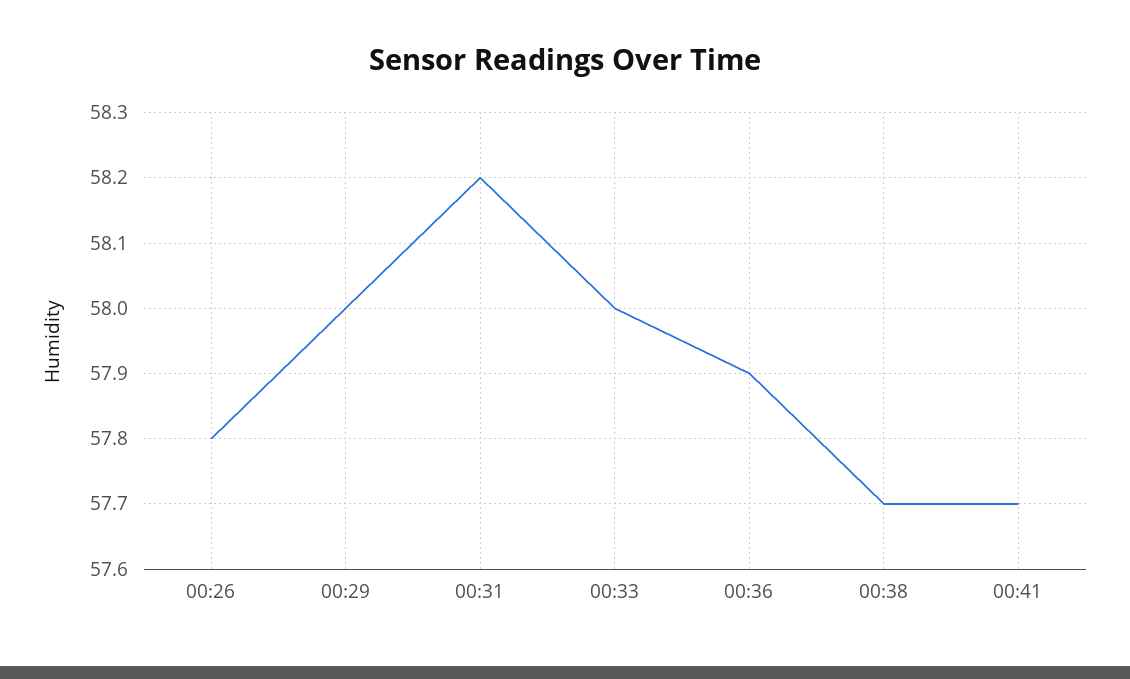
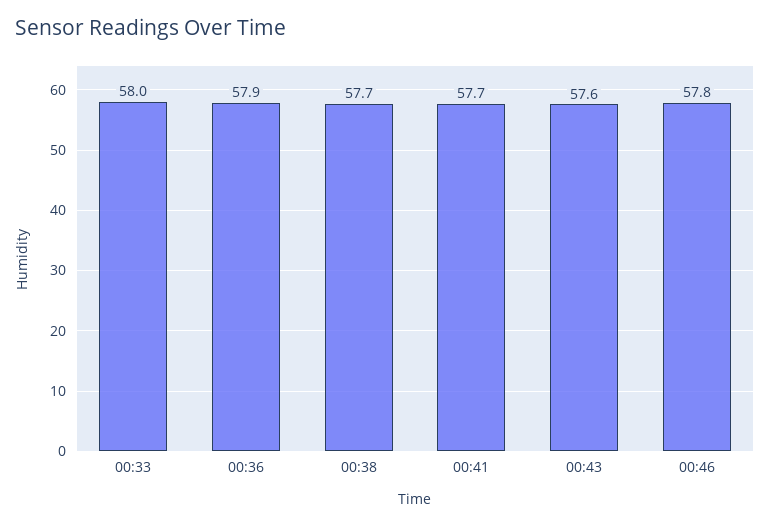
00:26: 57.8 -> none
00:29: 58 -> none
00:31: 58.2 -> none
00:43: none -> 57.6
00:46: none -> 57.8

